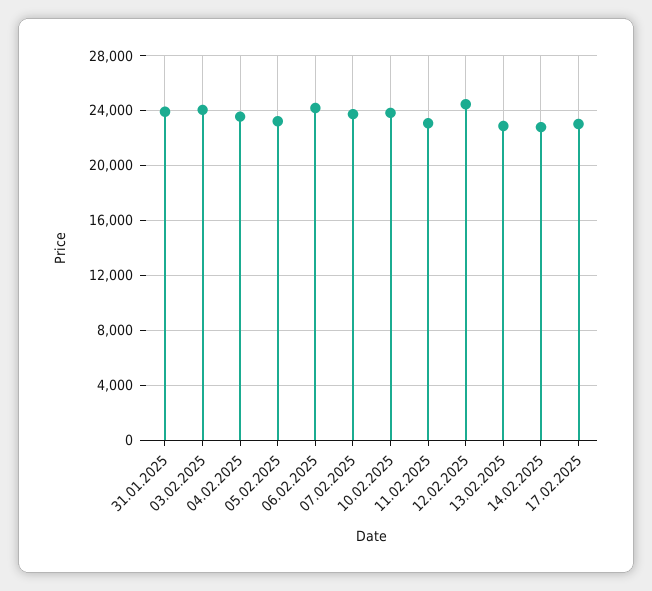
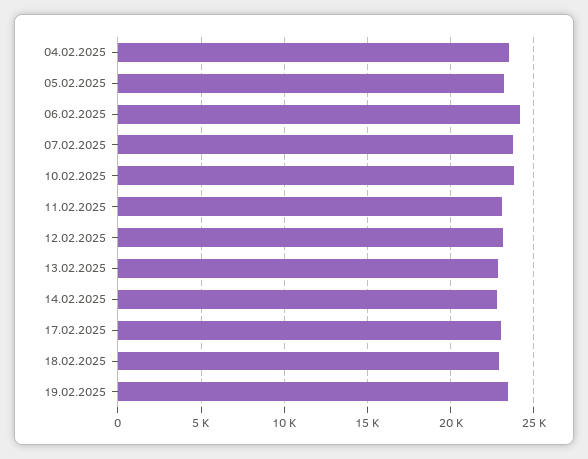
31.01.2025: 24000 -> none
03.02.2025: 24000 -> none
12.02.2025: 24500 -> 23000
18.02.2025: none -> 23000
19.02.2025: none -> 23500

